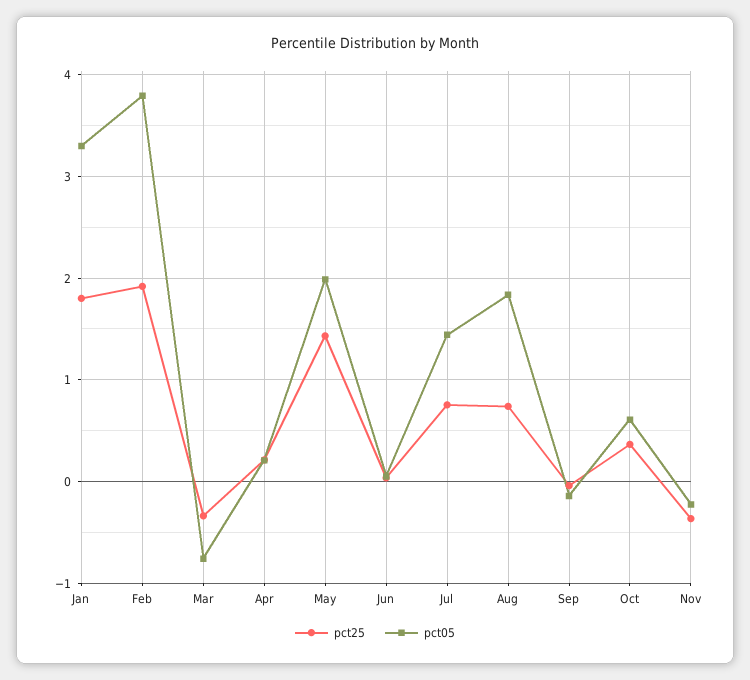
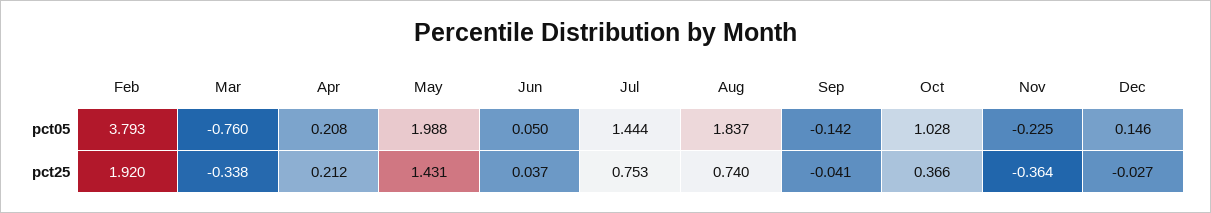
pct25, Jan: 1.8 -> none
pct05, Jan: 3.3 -> none
pct05, Oct: 0.6 -> 1.028
pct05, Dec: none -> 0.146
pct25, Dec: none -> -0.027

